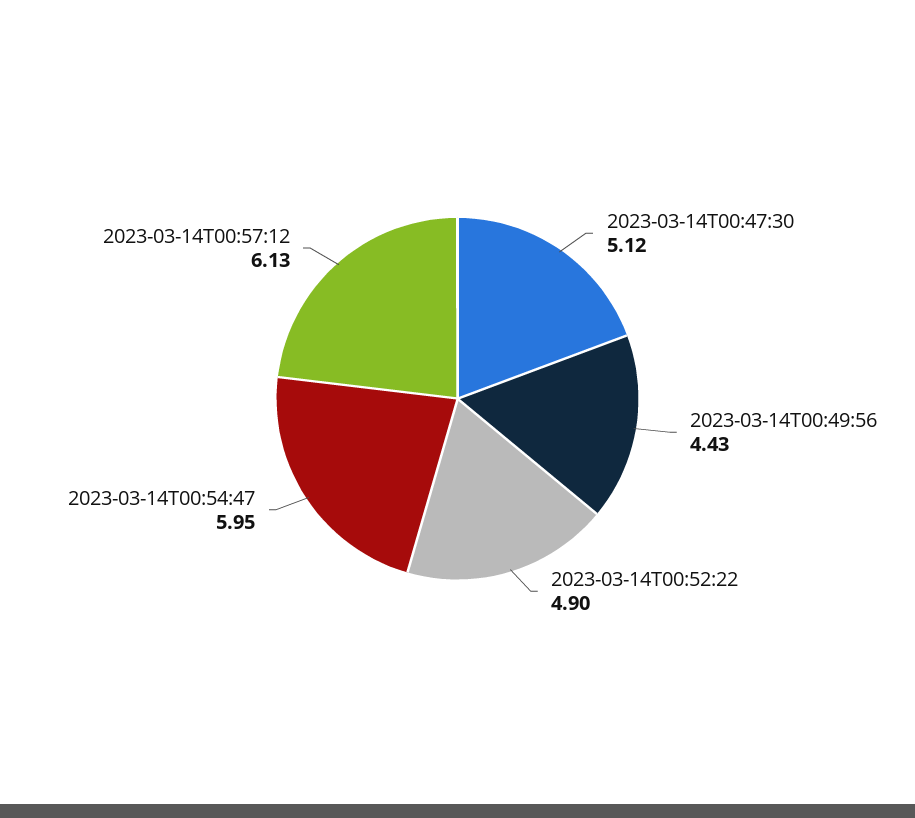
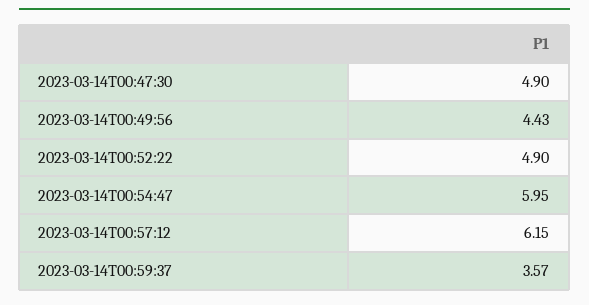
2023-03-14T00:47:30: 5.12 -> 4.9
2023-03-14T00:57:12: 6.13 -> 6.15
2023-03-14T00:59:37: none -> 3.57

